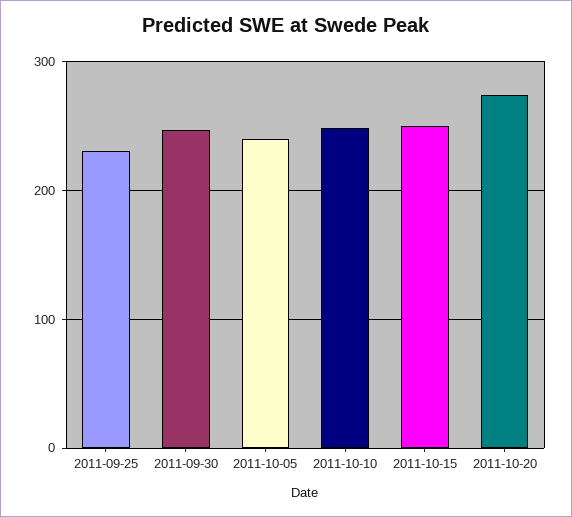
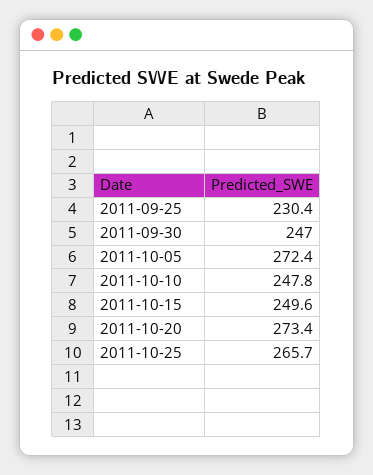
2011-10-05: 240 -> 272.4
2011-10-25: none -> 265.7

